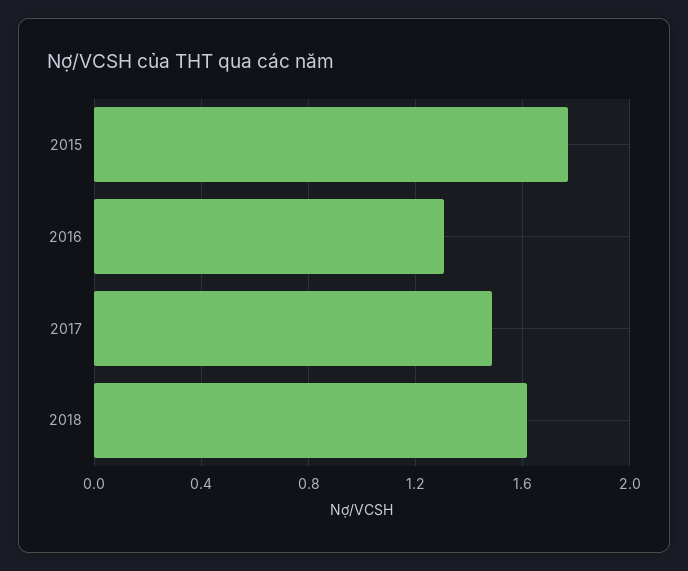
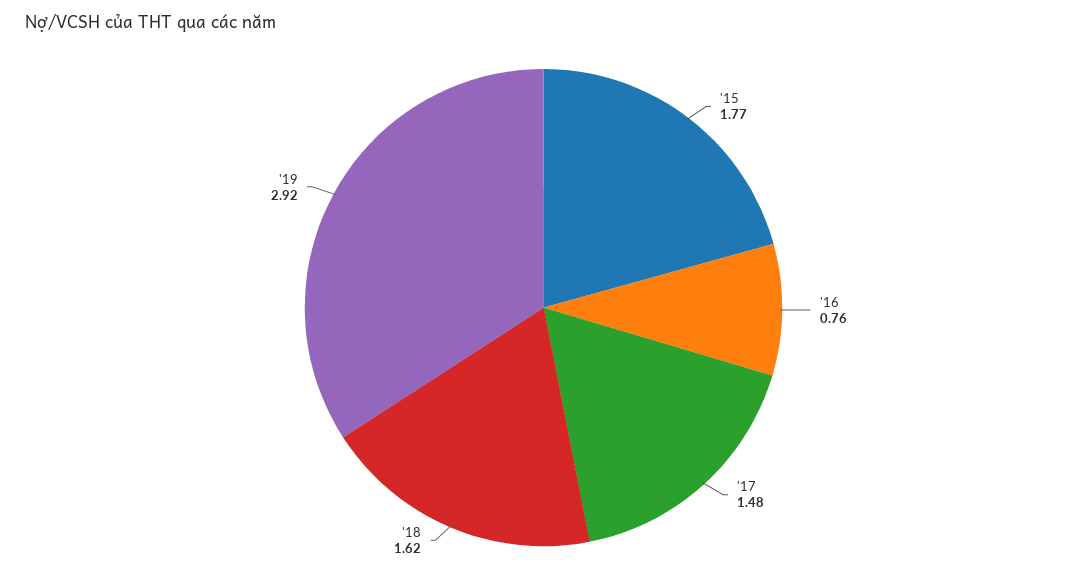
2016: 1.3 -> 0.76
'19: none -> 2.92

